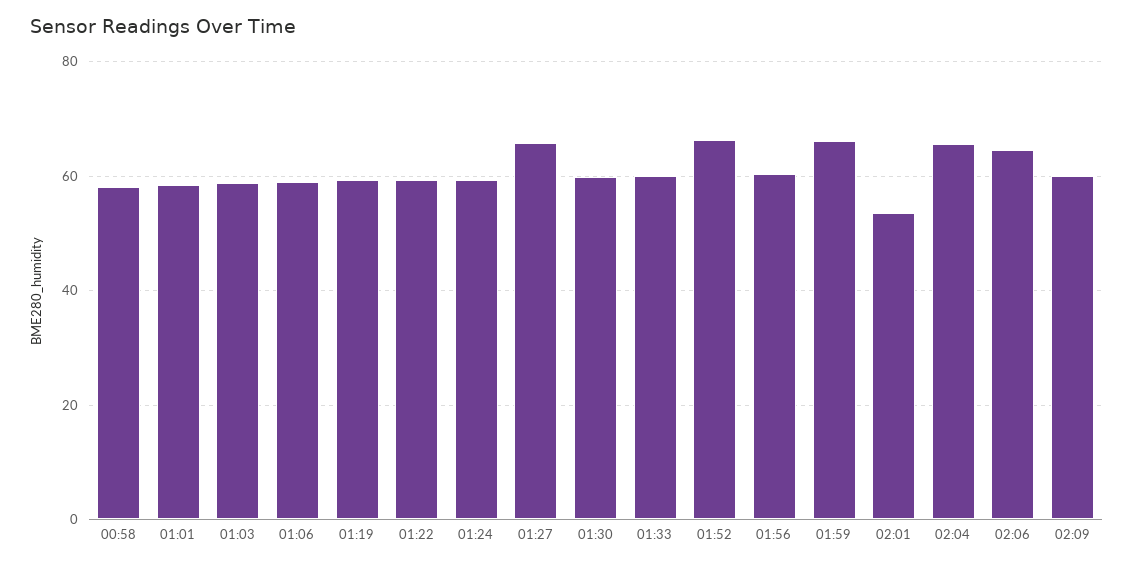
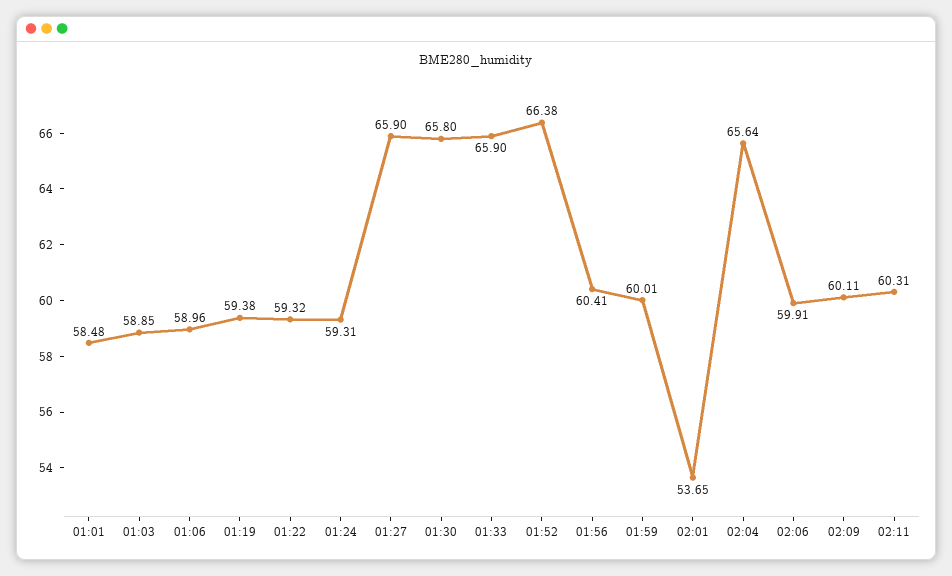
00:58: 58 -> none
01:30: 60 -> 65.8
01:33: 60 -> 65.9
01:59: 66 -> 60.01
02:06: 64 -> 59.91
02:11: none -> 60.31

